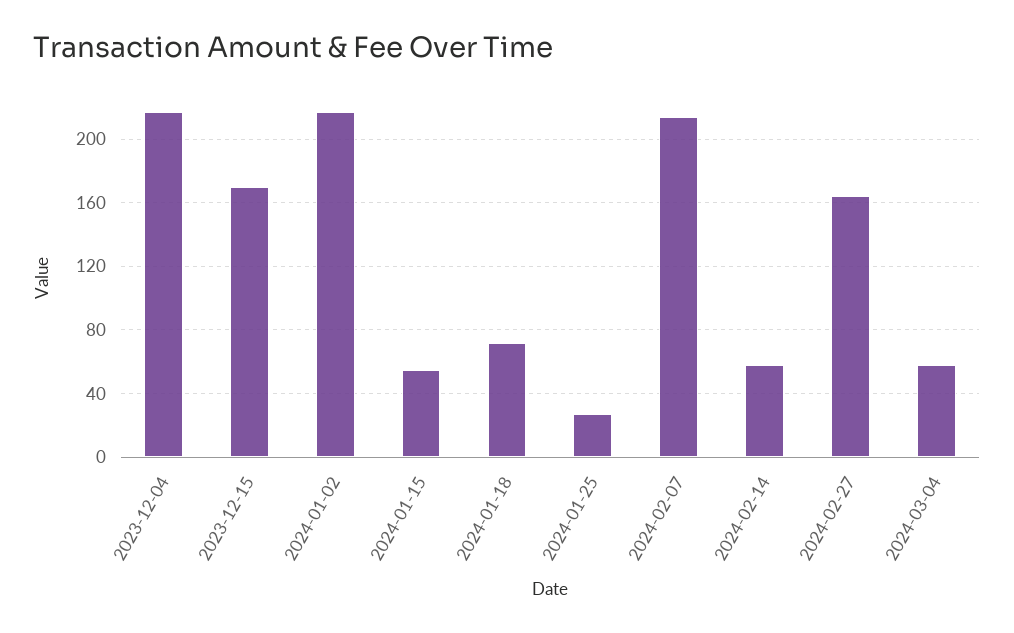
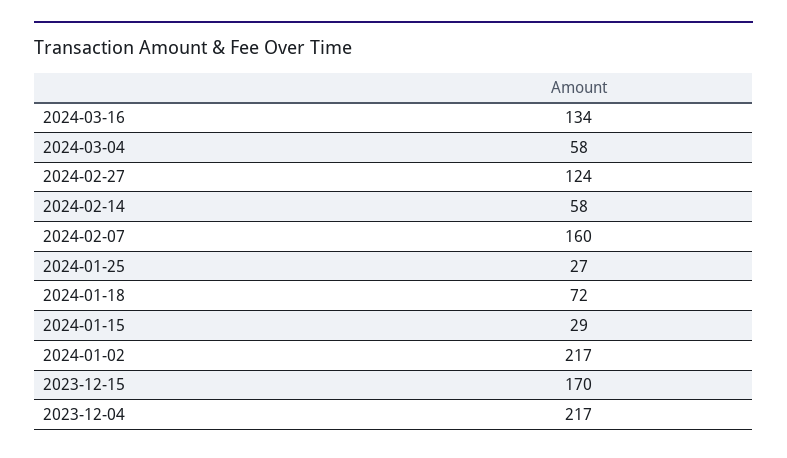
2024-01-15: 55 -> 29
2024-02-07: 215 -> 160
2024-02-27: 165 -> 124
2024-03-16: none -> 134

